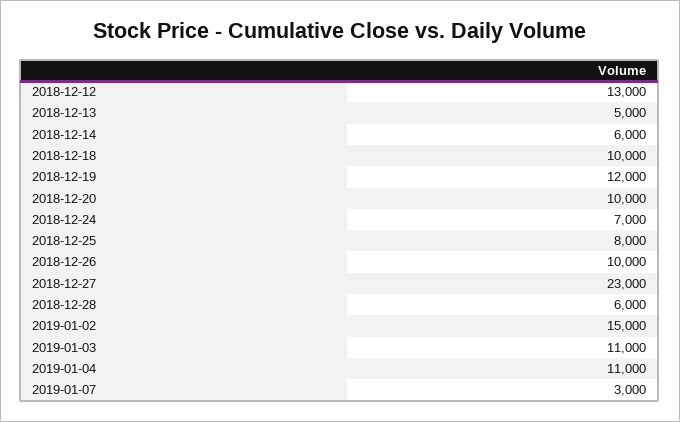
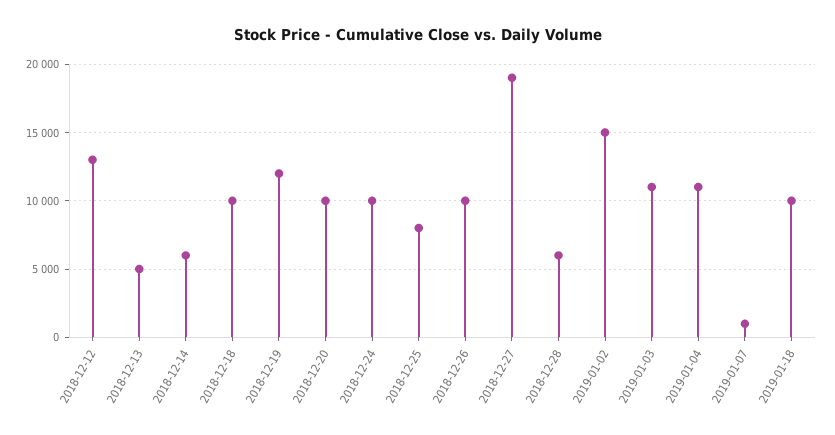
2018-12-24: 7000 -> 10000
2018-12-27: 23000 -> 19000
2019-01-07: 3000 -> 1000
2019-01-18: none -> 10000

